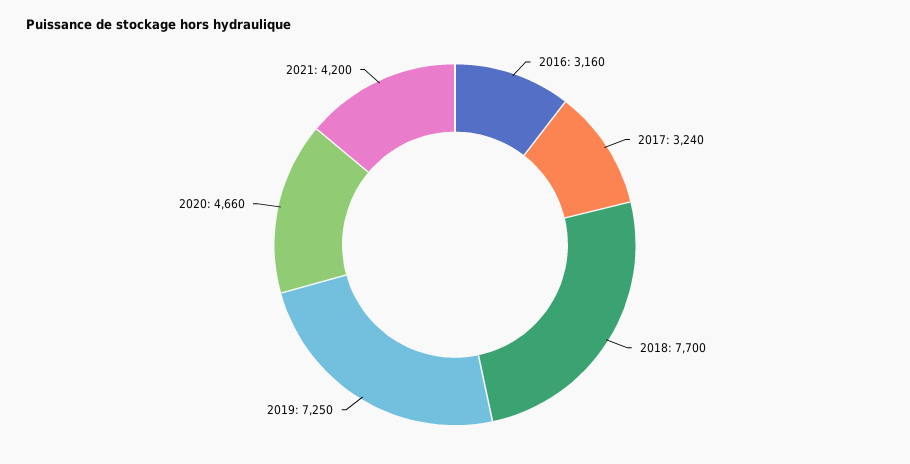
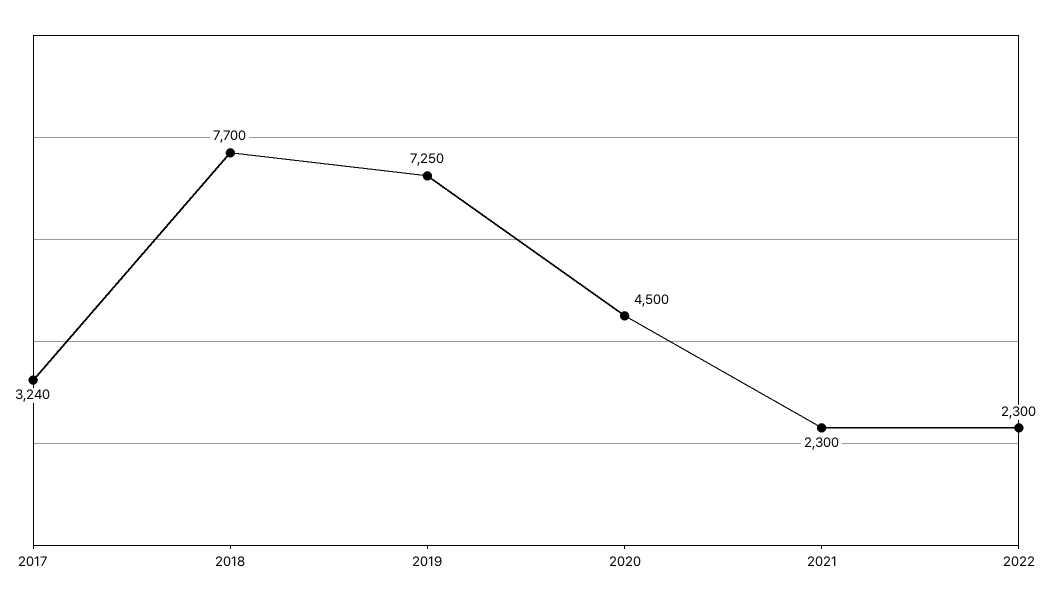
2016: 3160 -> none
2020: 4660 -> 4500
2021: 4200 -> 2300
2022: none -> 2300

